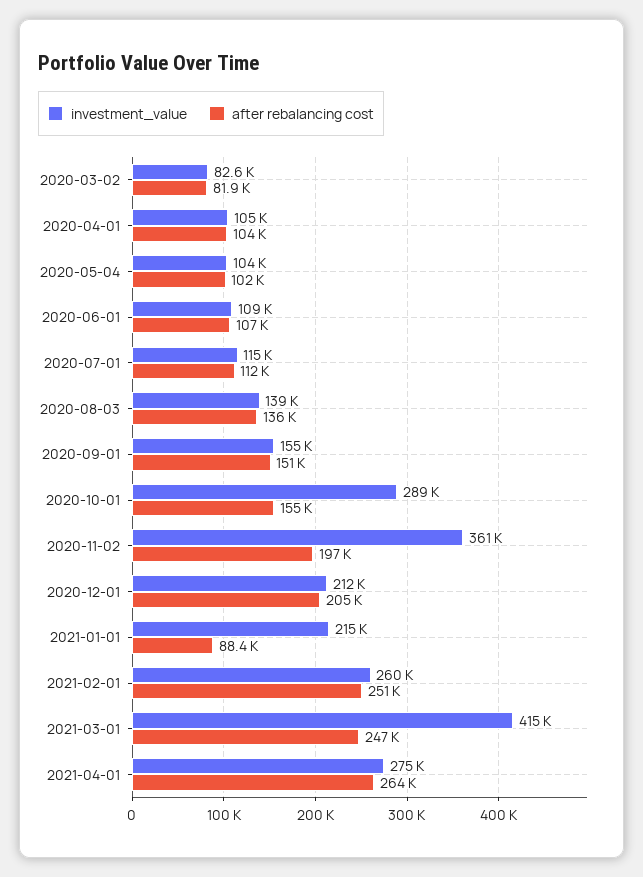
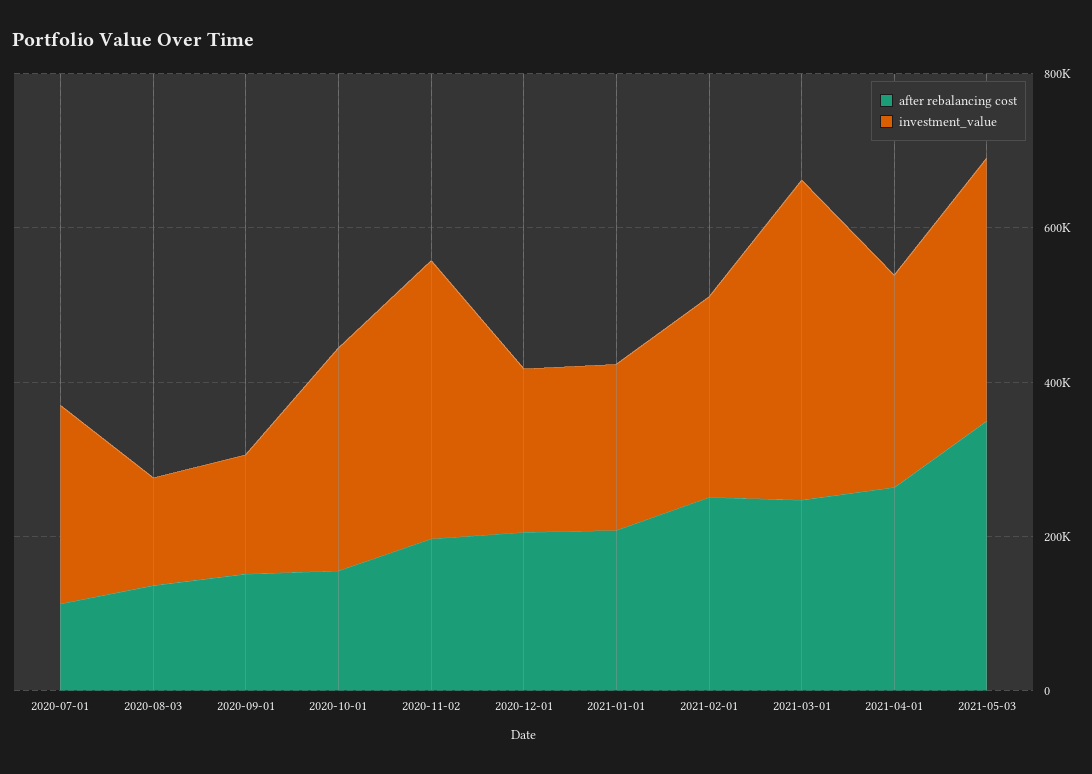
investment_value, 2020-03-02: 82600 -> none
after rebalancing cost, 2020-03-02: 81900 -> none
investment_value, 2020-04-01: 105000 -> none
after rebalancing cost, 2020-04-01: 104000 -> none
investment_value, 2020-05-04: 104000 -> none
after rebalancing cost, 2020-05-04: 102000 -> none
investment_value, 2020-06-01: 109000 -> none
after rebalancing cost, 2020-06-01: 107000 -> none
investment_value, 2020-07-01: 115000 -> 250000
after rebalancing cost, 2021-01-01: 88400 -> 200000
after rebalancing cost, 2021-05-03: none -> 350000
investment_value, 2021-05-03: none -> 350000

